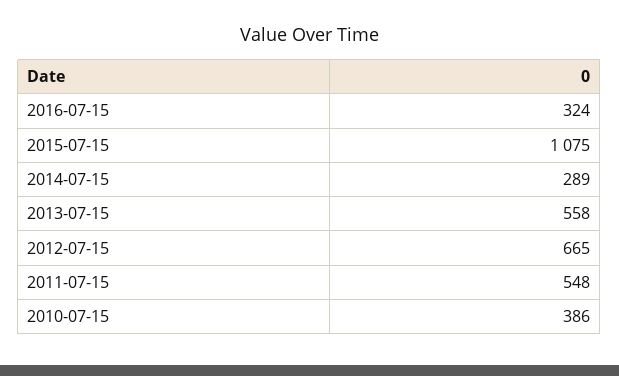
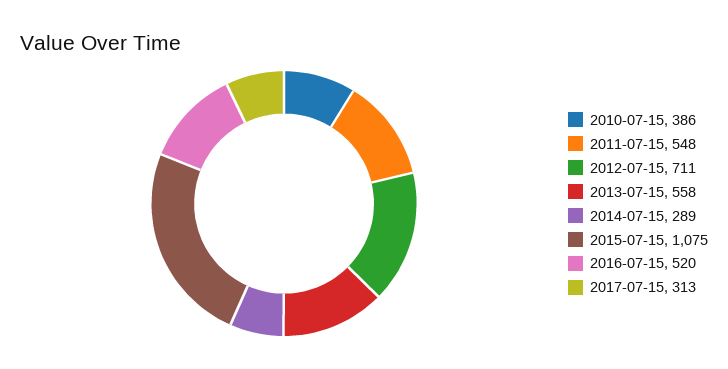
2016-07-15: 324 -> 520
2012-07-15: 665 -> 711
2017-07-15: none -> 313

